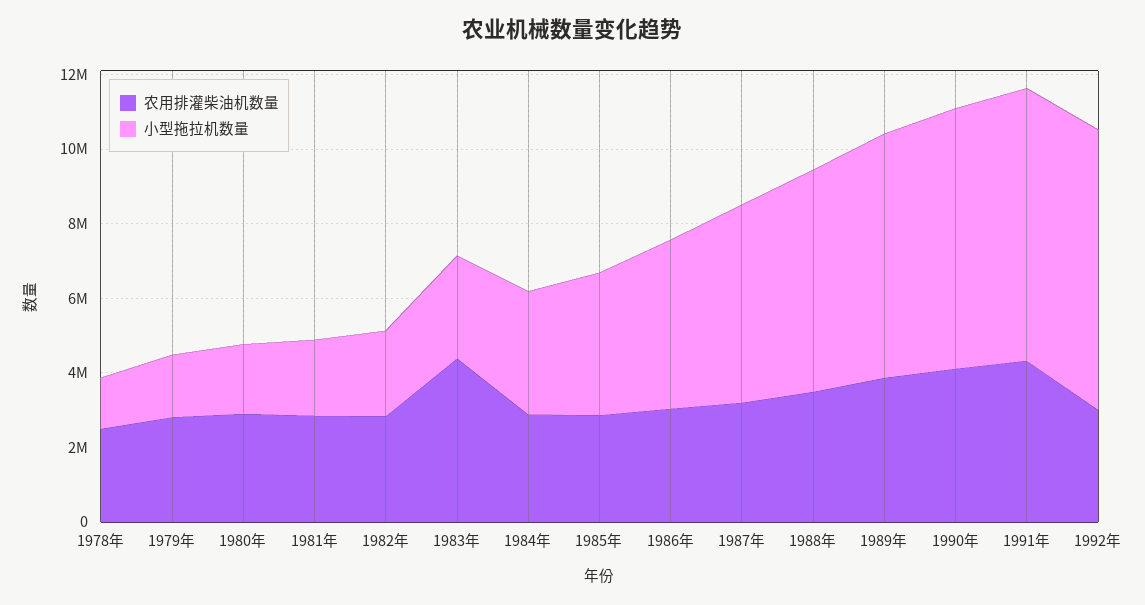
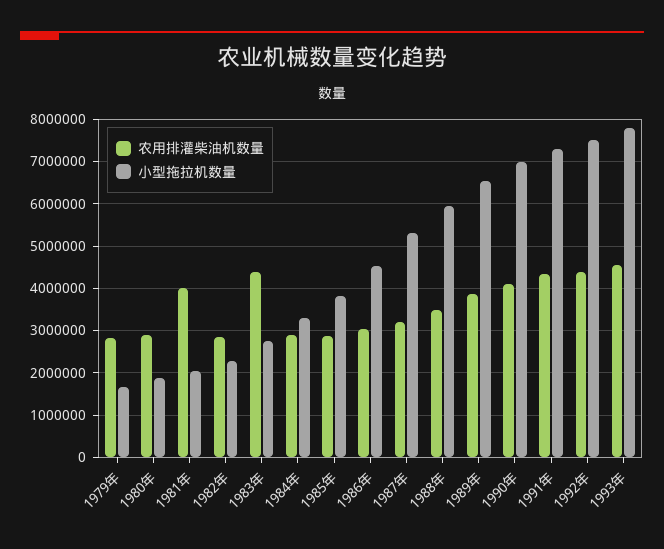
农用排灌柴油机数量, 1978年: 2500000 -> none
小型拖拉机数量, 1978年: 1500000 -> none
农用排灌柴油机数量, 1981年: 3000000 -> 4000000
农用排灌柴油机数量, 1992年: 3000000 -> 4400000
农用排灌柴油机数量, 1993年: none -> 4600000
小型拖拉机数量, 1993年: none -> 7800000

